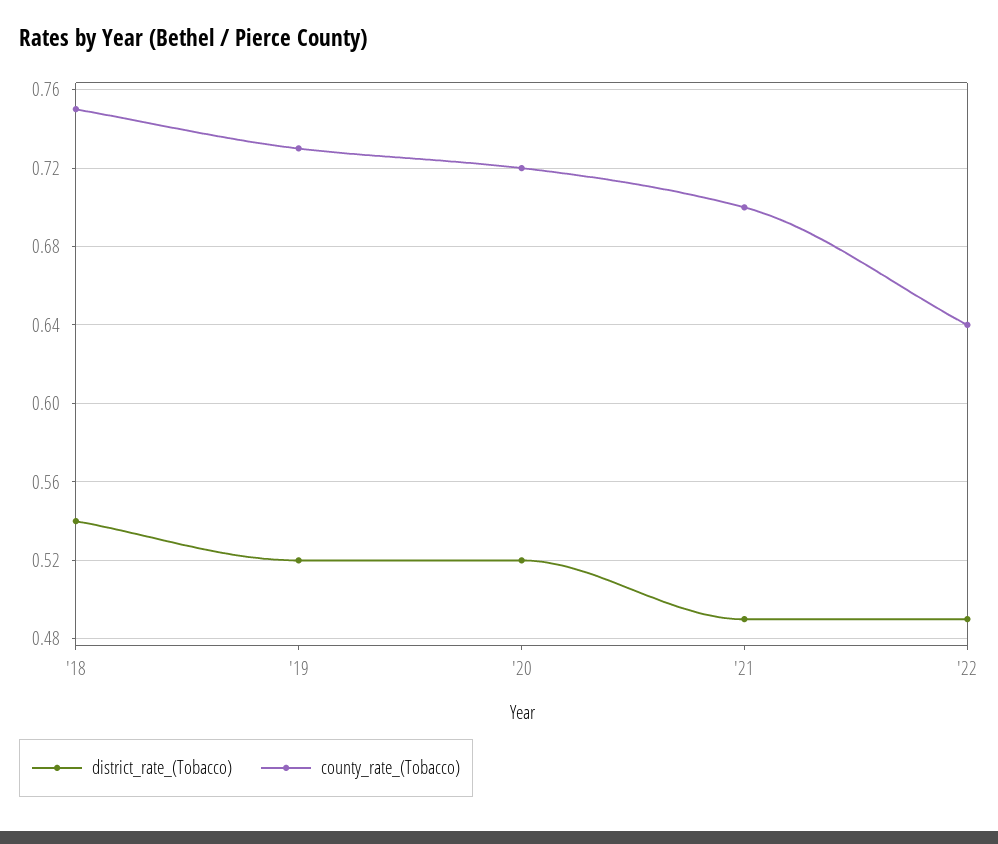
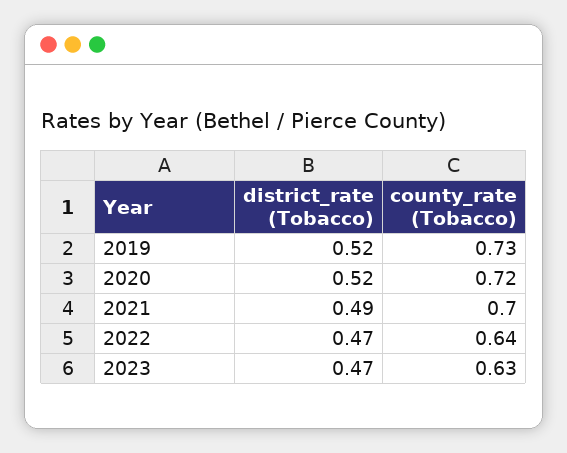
district_rate_(Tobacco), '18: 0.54 -> none
county_rate_(Tobacco), '18: 0.75 -> none
district_rate_(Tobacco), '22: 0.49 -> 0.47
district_rate_(Tobacco), 2023: none -> 0.47
county_rate_(Tobacco), 2023: none -> 0.63

